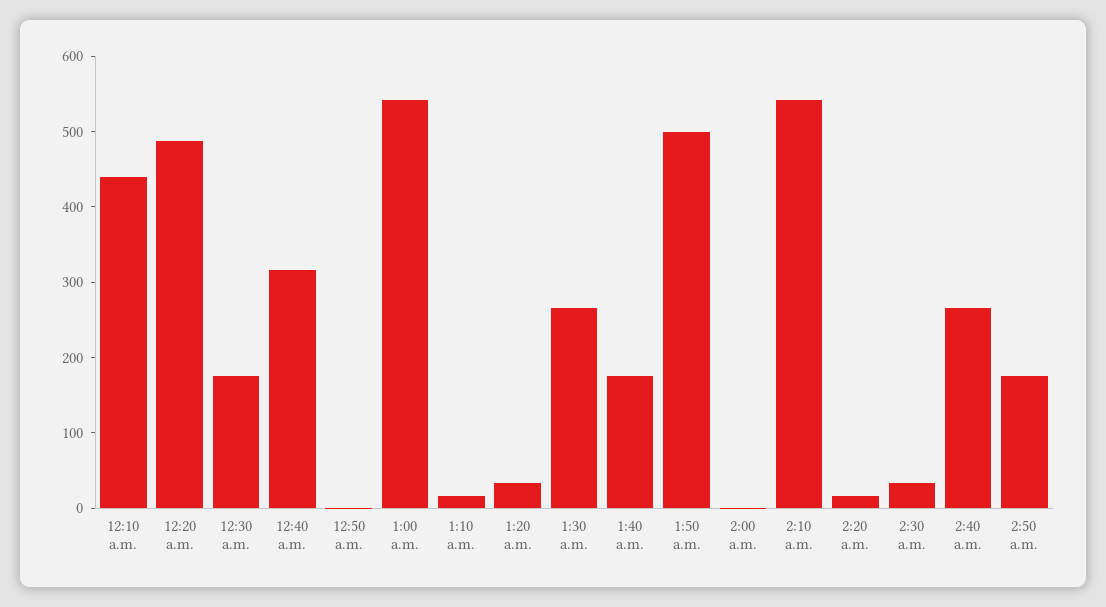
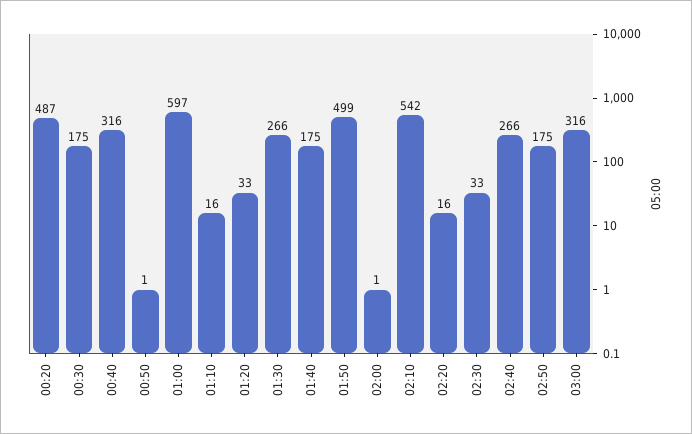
12:10 a.m.: 440 -> none
1:00 a.m.: 540 -> 597
03:00: none -> 316

